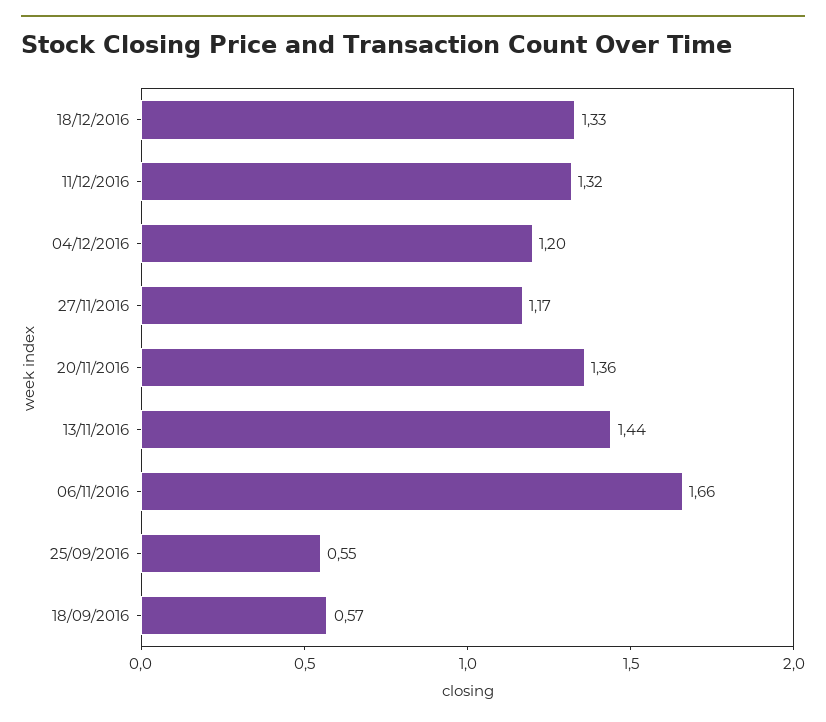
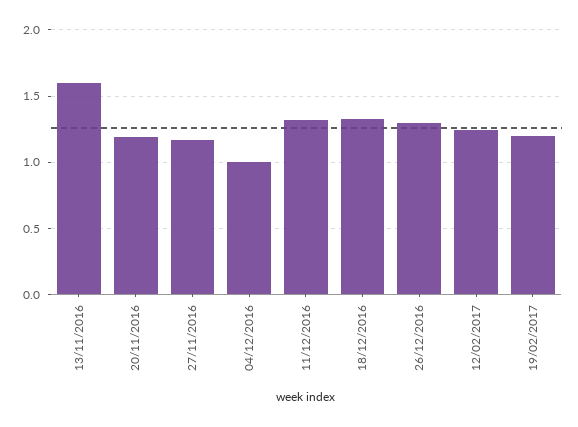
04/12/2016: 1.2 -> 1
20/11/2016: 1.36 -> 1.2
13/11/2016: 1.44 -> 1.6
06/11/2016: 1.66 -> none
25/09/2016: 0.55 -> none
18/09/2016: 0.57 -> none
26/12/2016: none -> 1.3
12/02/2017: none -> 1.25
19/02/2017: none -> 1.2

